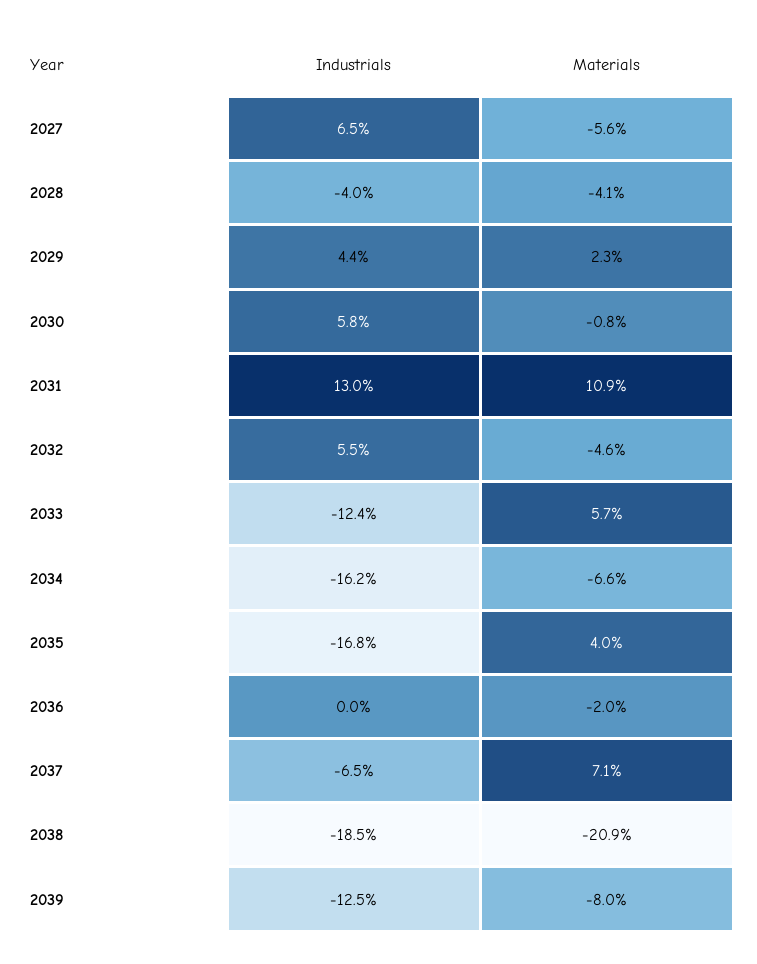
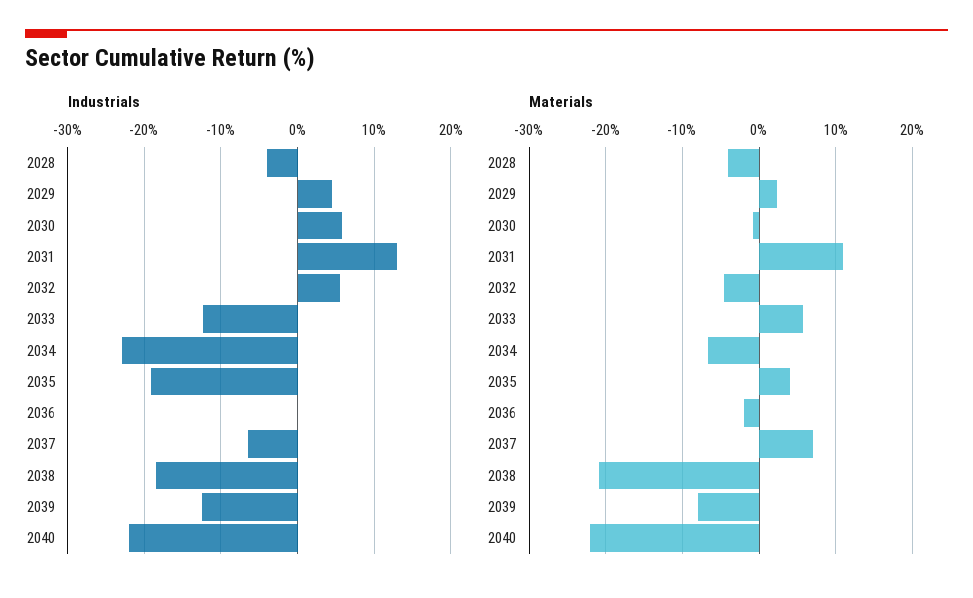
Industrials, 2027: 6.5 -> none
Materials, 2027: -5.6 -> none
Industrials, 2034: -16.2 -> -23
Industrials, 2035: -16.8 -> -19
Industrials, 2040: none -> -22
Materials, 2040: none -> -22

